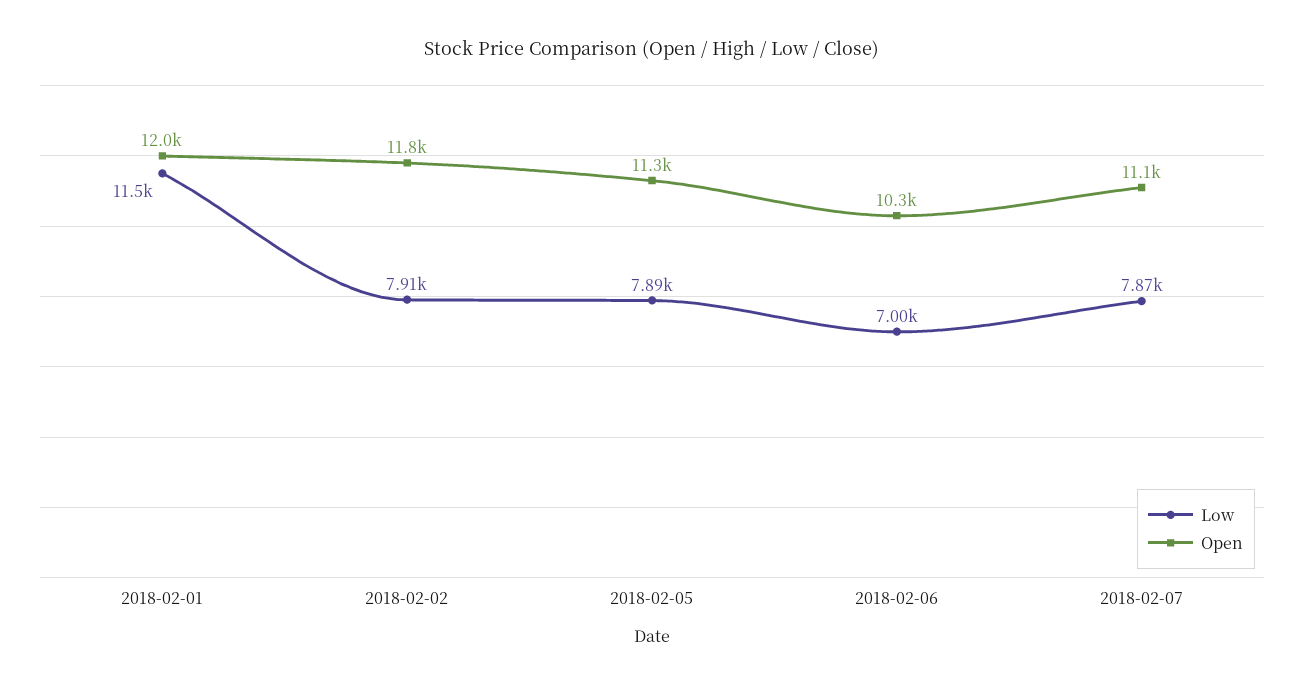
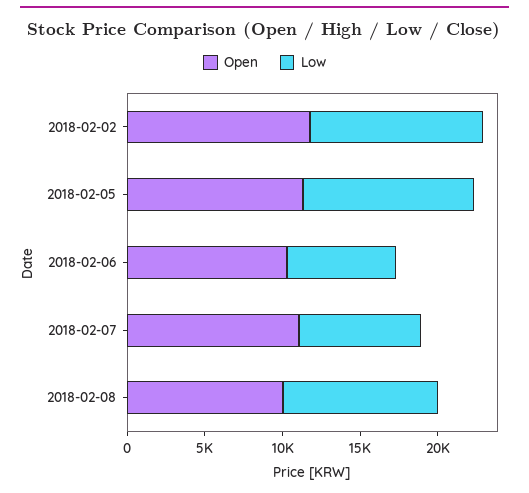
Low, 2018-02-01: 11500 -> none
Open, 2018-02-01: 12000 -> none
Low, 2018-02-02: 7910 -> 11000
Low, 2018-02-05: 7890 -> 11000
Open, 2018-02-08: none -> 10000
Low, 2018-02-08: none -> 10000

